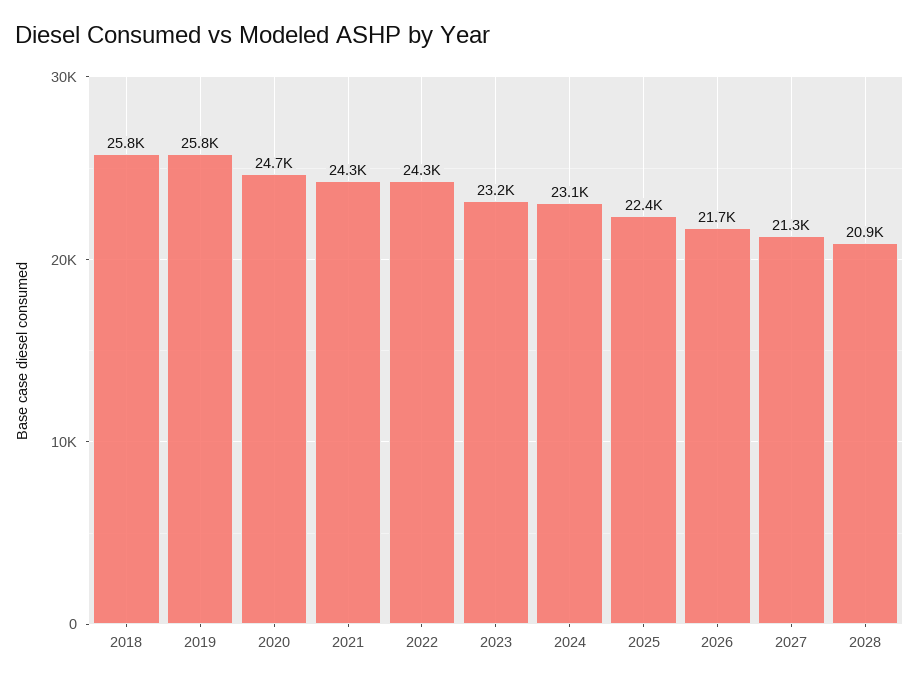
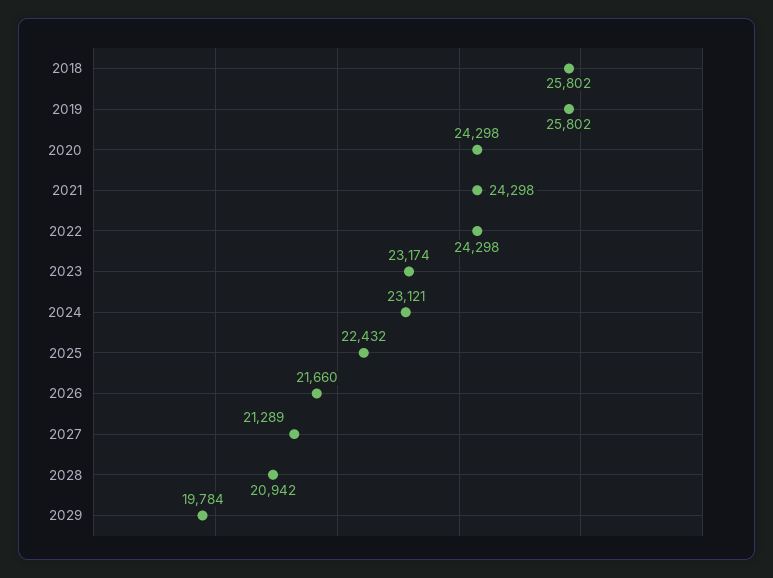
2020: 24700 -> 24298
2029: none -> 19784

